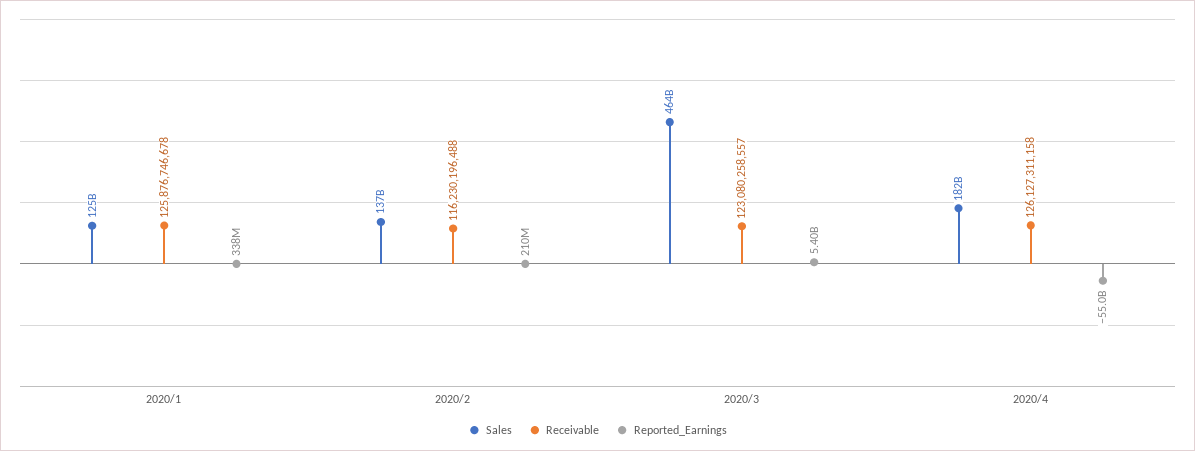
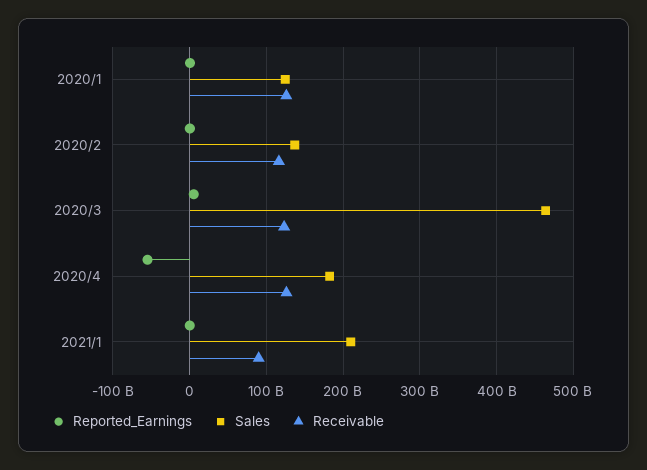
Reported_Earnings, 2021/1: none -> 0
Sales, 2021/1: none -> 210000000000
Receivable, 2021/1: none -> 90000000000

